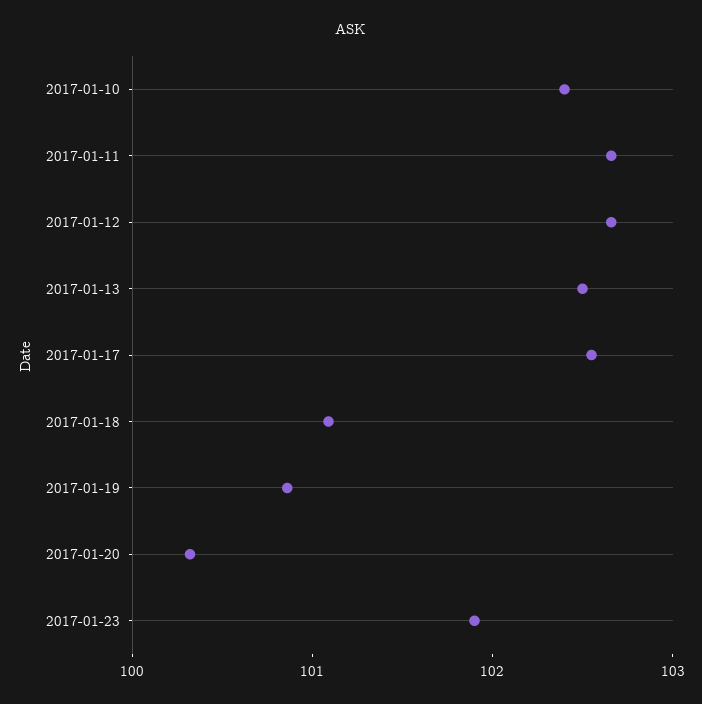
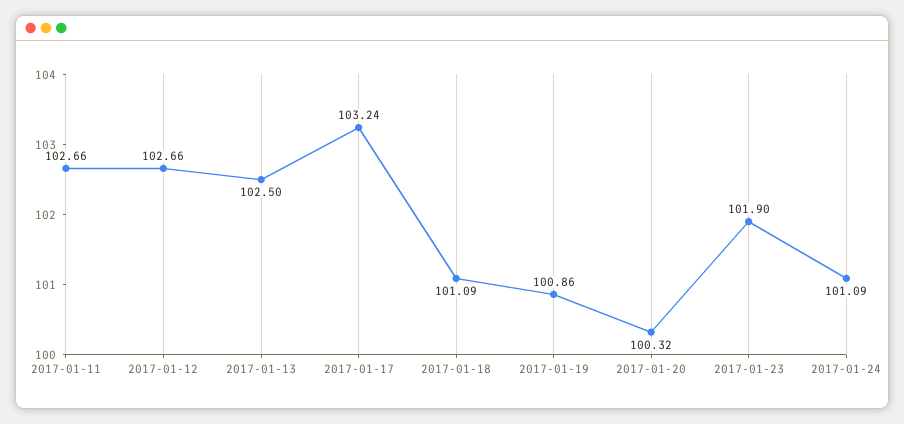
2017-01-10: 102.4 -> none
2017-01-17: 102.6 -> 103.24
2017-01-24: none -> 101.09

